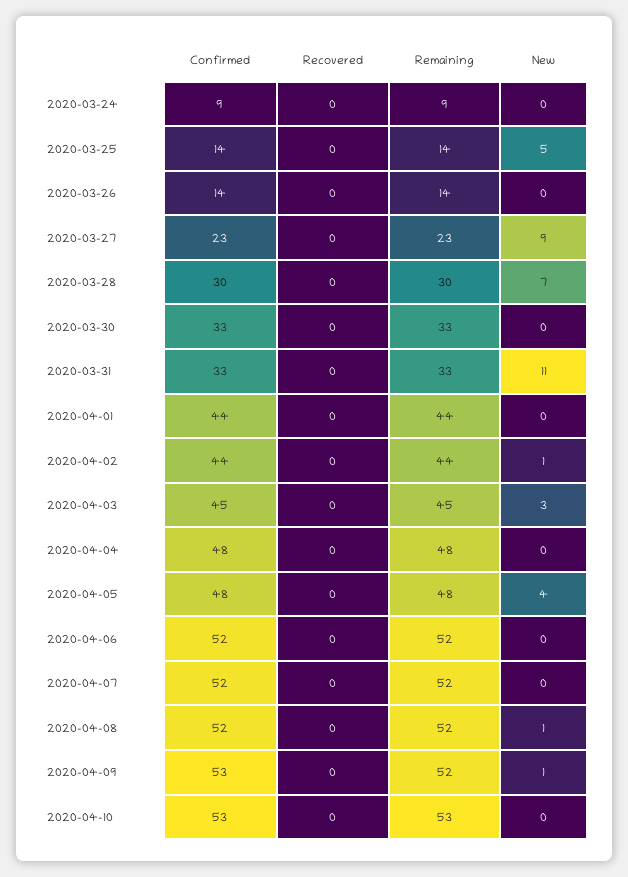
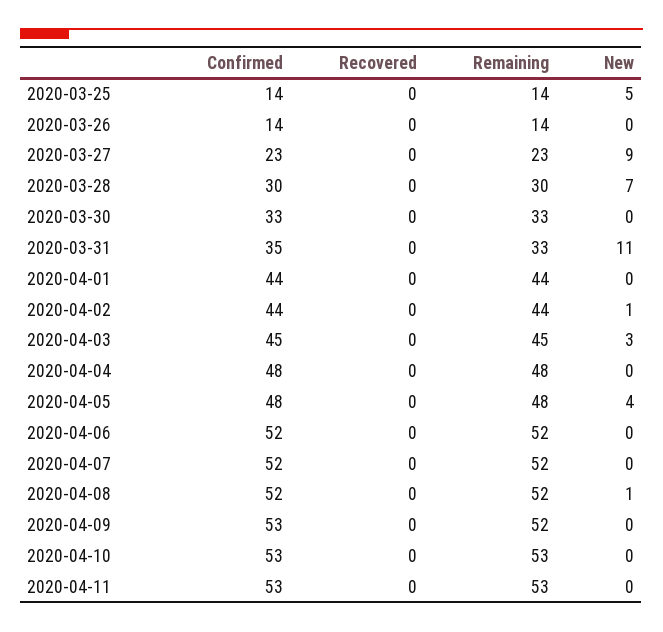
Confirmed, 2020-03-24: 9 -> none
Recovered, 2020-03-24: 0 -> none
Remaining, 2020-03-24: 9 -> none
New, 2020-03-24: 0 -> none
Confirmed, 2020-03-31: 33 -> 35
New, 2020-04-09: 1 -> 0
Confirmed, 2020-04-11: none -> 53
Recovered, 2020-04-11: none -> 0
Remaining, 2020-04-11: none -> 53
New, 2020-04-11: none -> 0

